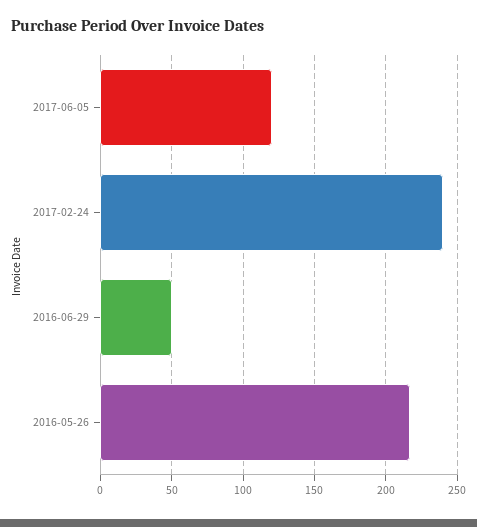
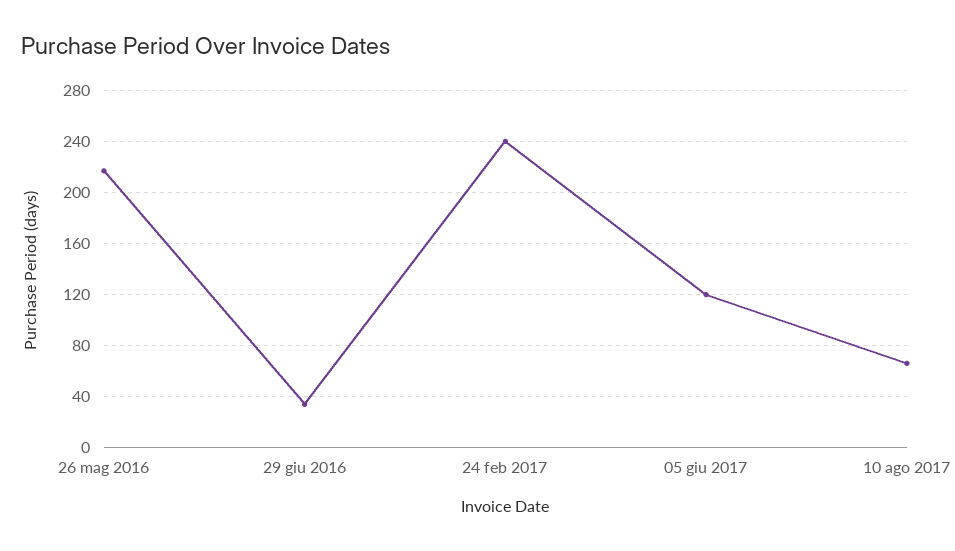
2016-06-29: 50 -> 35
10 ago 2017: none -> 65

